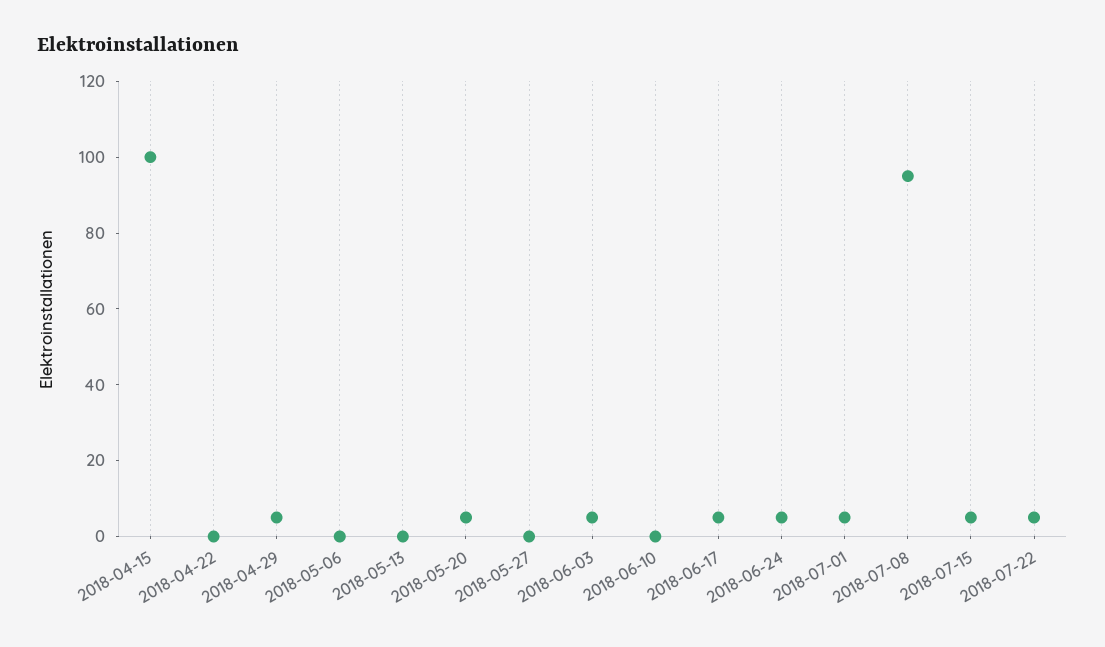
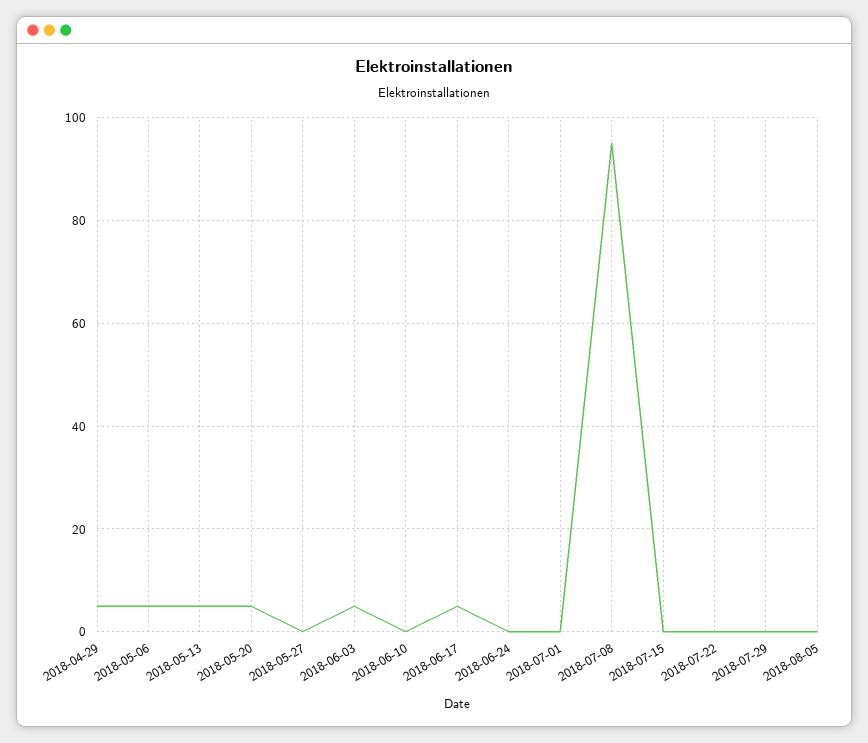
2018-04-15: 100 -> none
2018-04-22: 0 -> none
2018-05-06: 0 -> 5
2018-05-13: 0 -> 5
2018-06-24: 5 -> 0
2018-07-01: 5 -> 0
2018-07-15: 5 -> 0
2018-07-22: 5 -> 0
2018-07-29: none -> 0
2018-08-05: none -> 0

